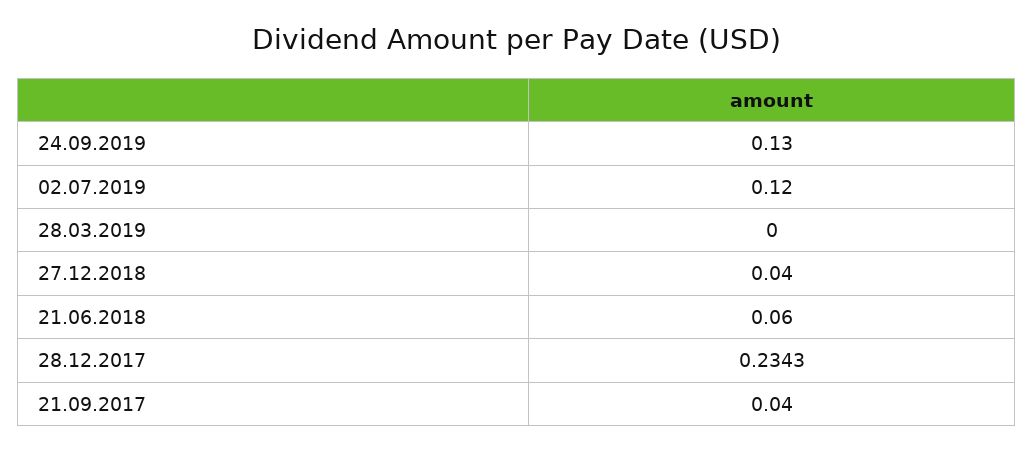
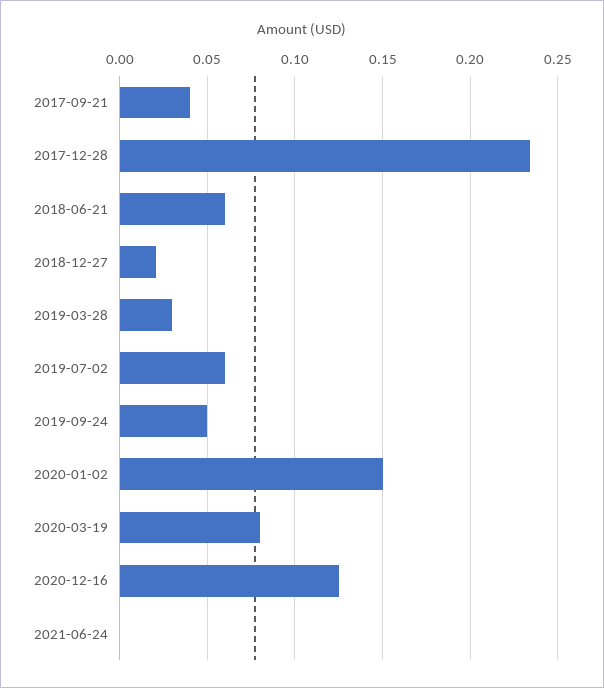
24.09.2019: 0.13 -> 0.05
02.07.2019: 0.12 -> 0.06
28.03.2019: 0 -> 0.03
27.12.2018: 0.04 -> 0.02
2020-01-02: none -> 0.15
2020-03-19: none -> 0.08
2020-12-16: none -> 0.125
2021-06-24: none -> 0

